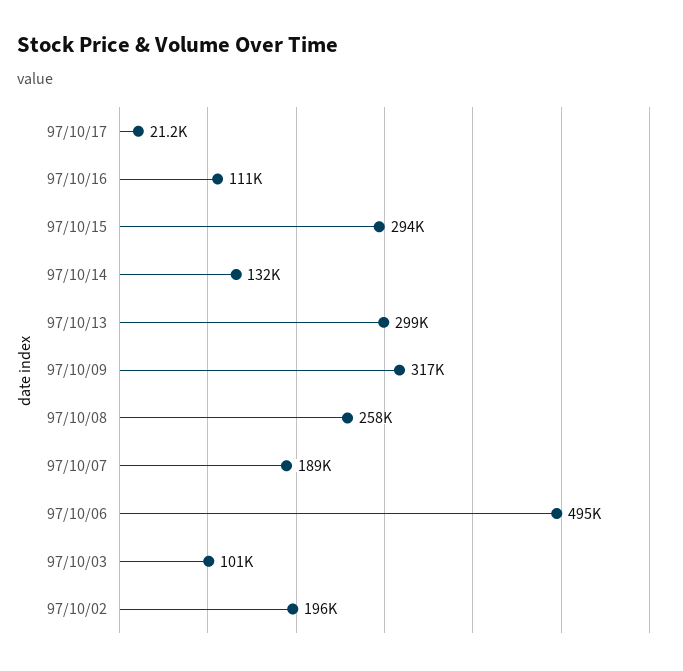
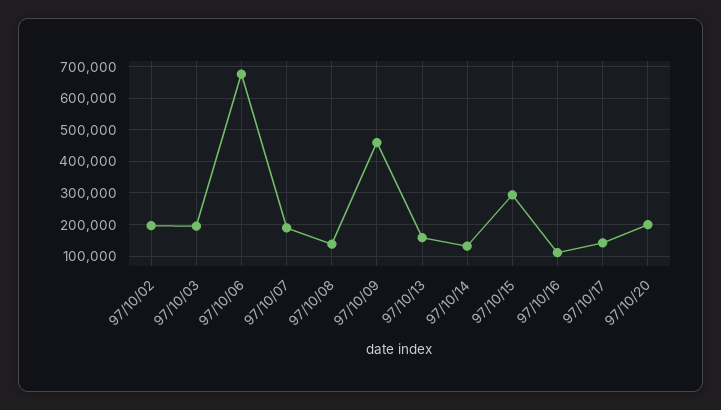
97/10/17: 21200 -> 140000
97/10/13: 299000 -> 160000
97/10/09: 317000 -> 460000
97/10/08: 258000 -> 140000
97/10/06: 495000 -> 680000
97/10/03: 101000 -> 200000
97/10/20: none -> 200000

